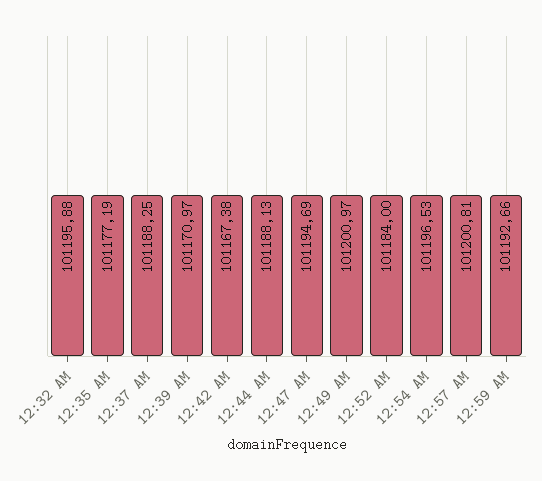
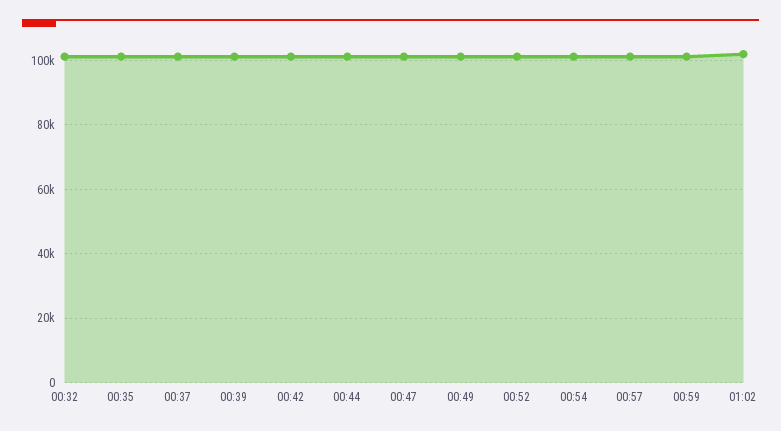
01:02: none -> 102000

